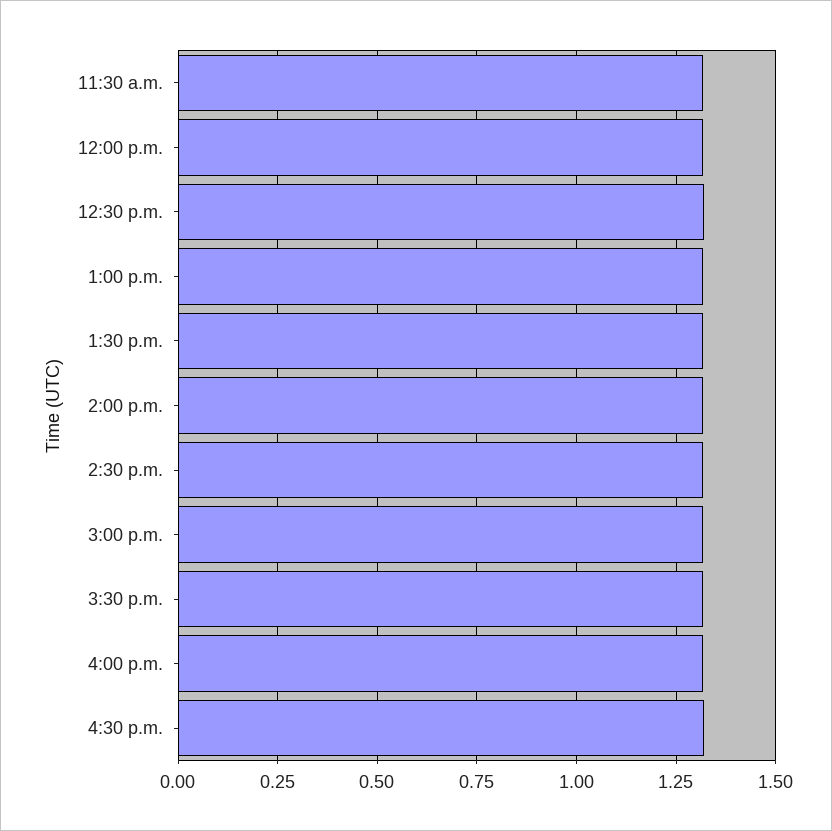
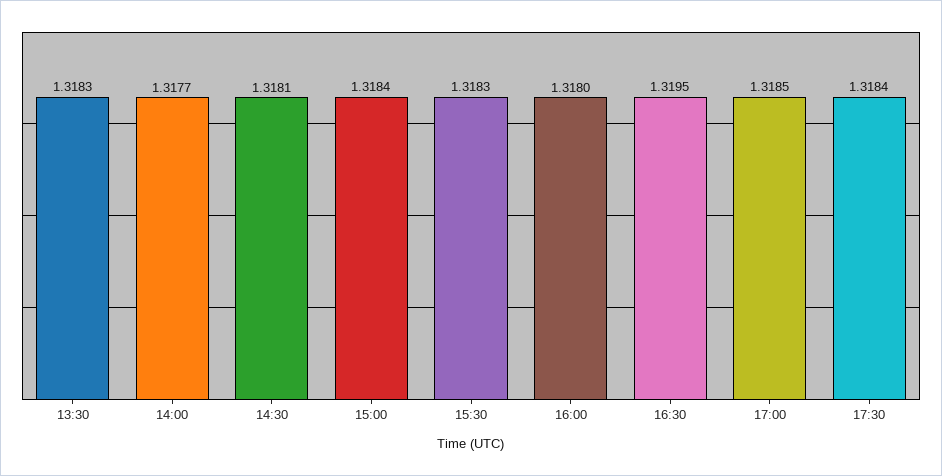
11:30 a.m.: 1.325 -> none
12:00 p.m.: 1.325 -> none
12:30 p.m.: 1.325 -> none
1:00 p.m.: 1.325 -> none
17:00: none -> 1.3185
17:30: none -> 1.3184

